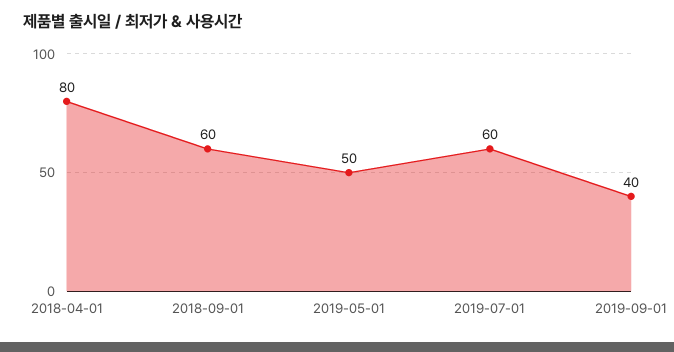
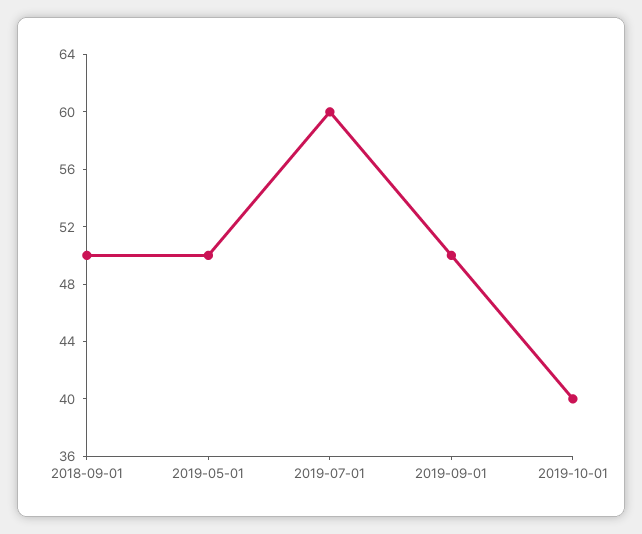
2018-04-01: 80 -> none
2018-09-01: 60 -> 50
2019-09-01: 40 -> 50
2019-10-01: none -> 40

